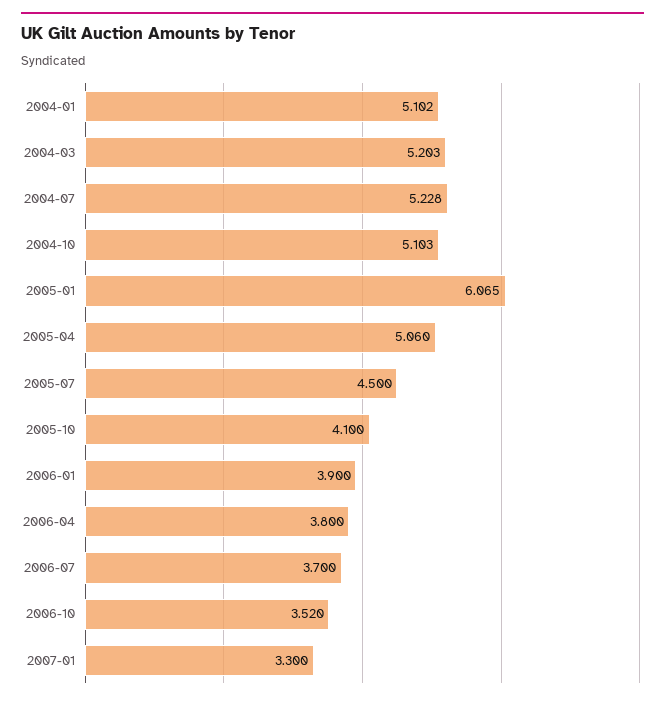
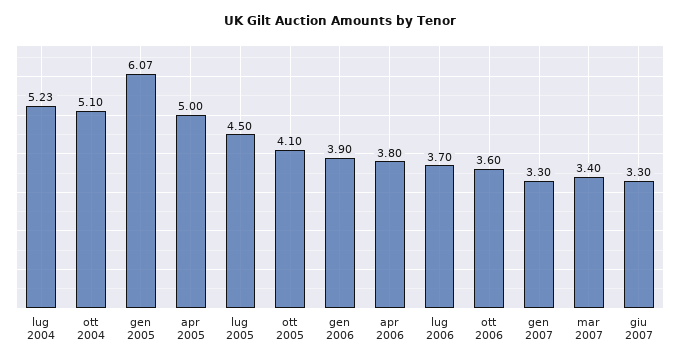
2004-01: 5.102 -> none
2004-03: 5.203 -> none
2005-04: 5.06 -> 5
2006-10: 3.52 -> 3.6
mar 2007: none -> 3.4
giu 2007: none -> 3.3

